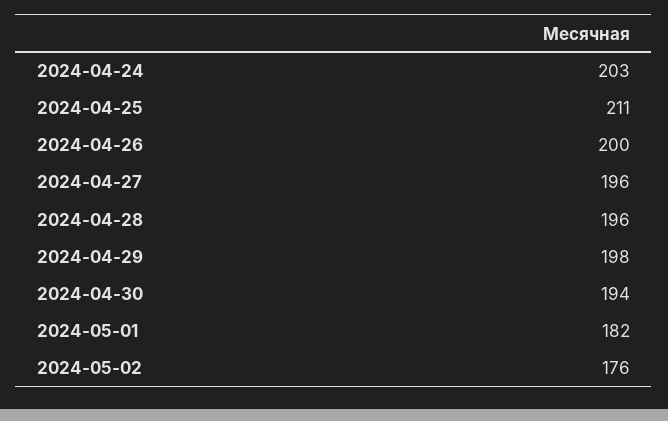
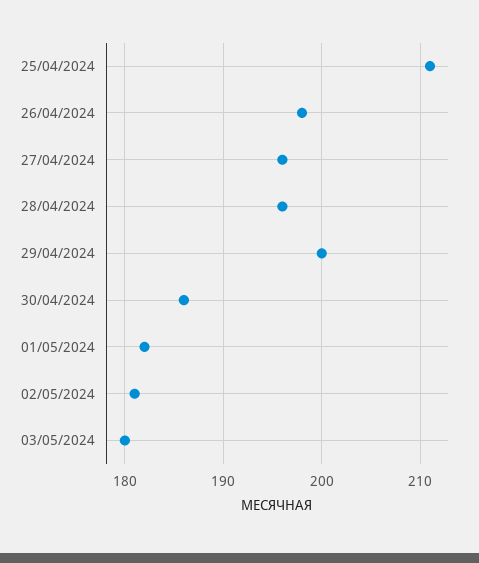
2024-04-24: 203 -> none
2024-04-26: 200 -> 198
2024-04-29: 198 -> 200
2024-04-30: 194 -> 186
2024-05-02: 176 -> 181
03/05/2024: none -> 180

